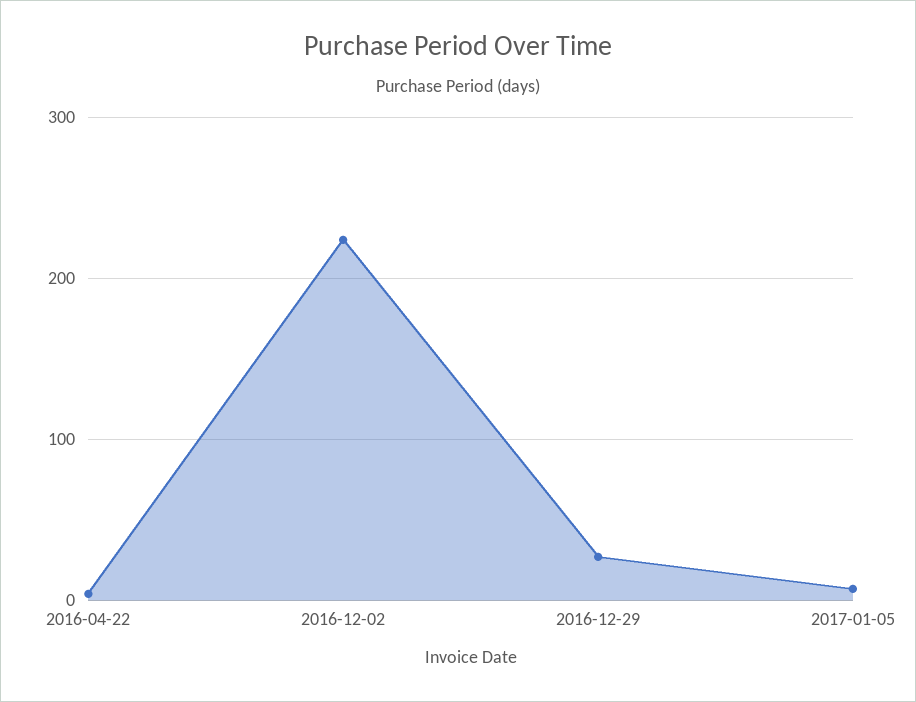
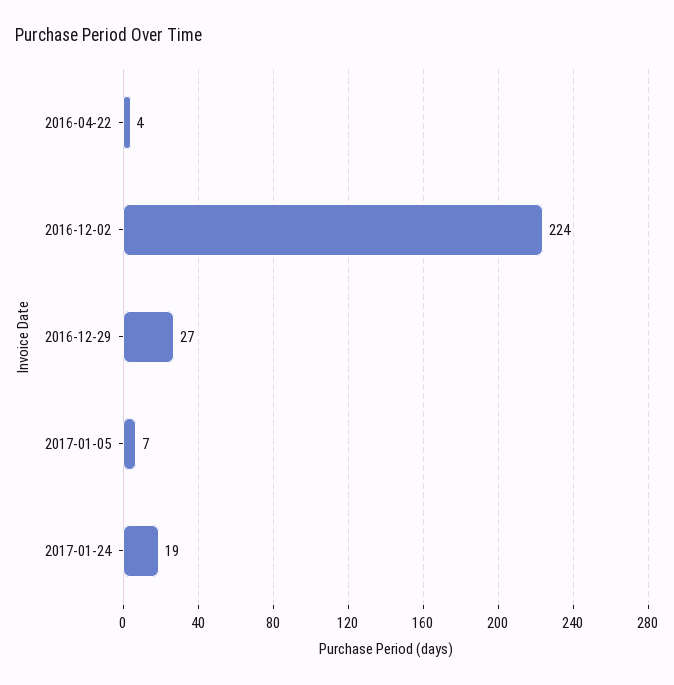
2017-01-24: none -> 19

